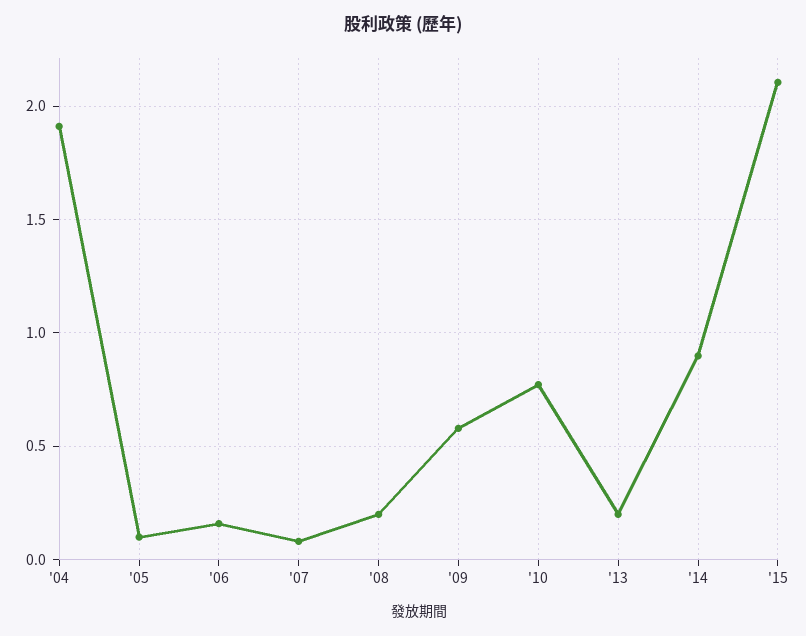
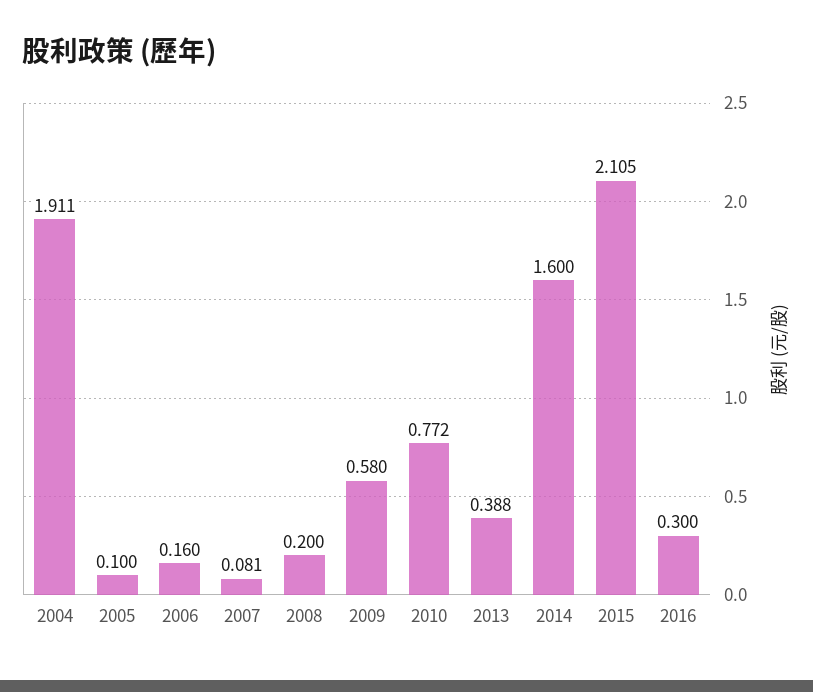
'13: 0.2 -> 0.388
'14: 0.9 -> 1.6
2016: none -> 0.3

